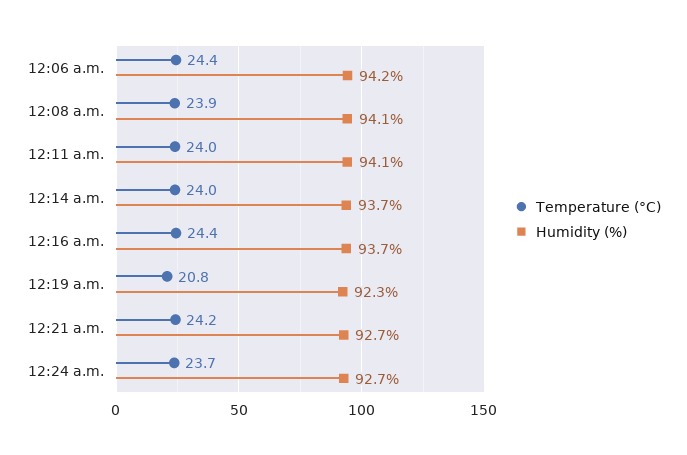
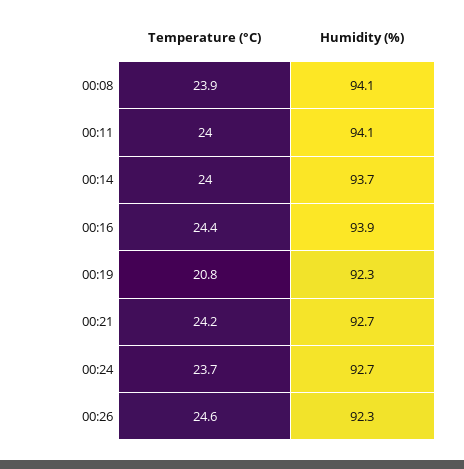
Temperature (°C), 12:06 a.m.: 24.4 -> none
Humidity (%), 12:06 a.m.: 94.2 -> none
Humidity (%), 12:16 a.m.: 93.7 -> 93.9
Temperature (°C), 00:26: none -> 24.6
Humidity (%), 00:26: none -> 92.3

